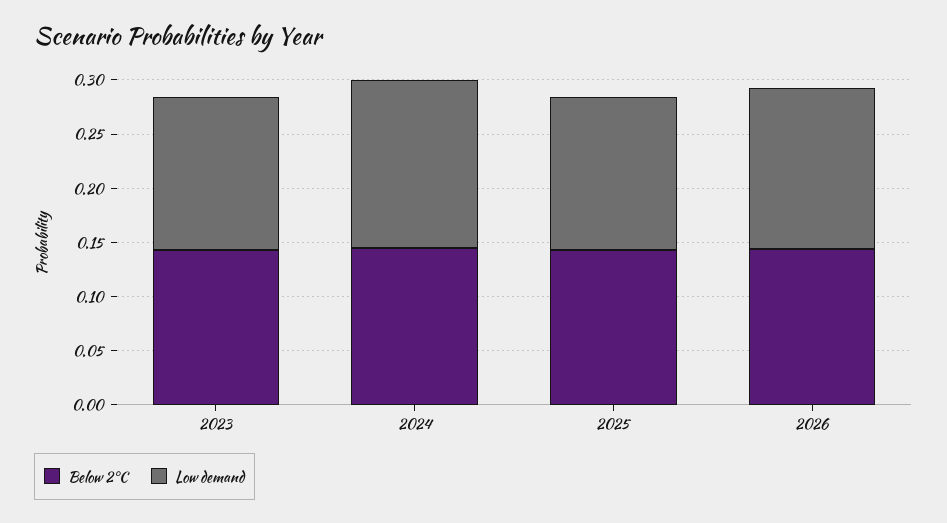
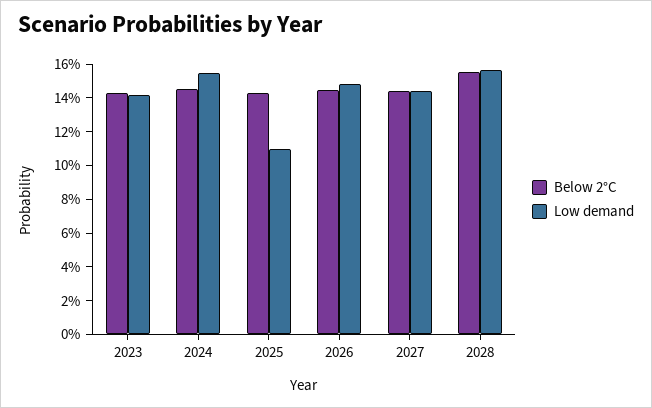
Low demand, 2025: 0.14 -> 0.11
Below 2°C, 2027: none -> 0.145
Low demand, 2027: none -> 0.145
Below 2°C, 2028: none -> 0.155
Low demand, 2028: none -> 0.155

